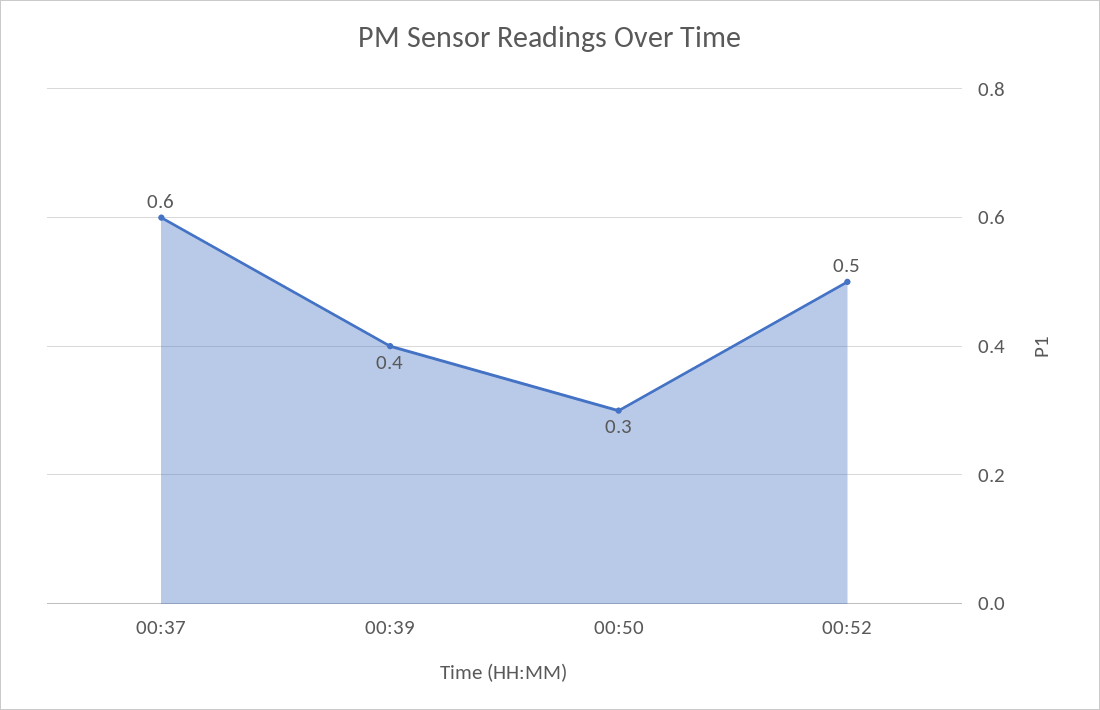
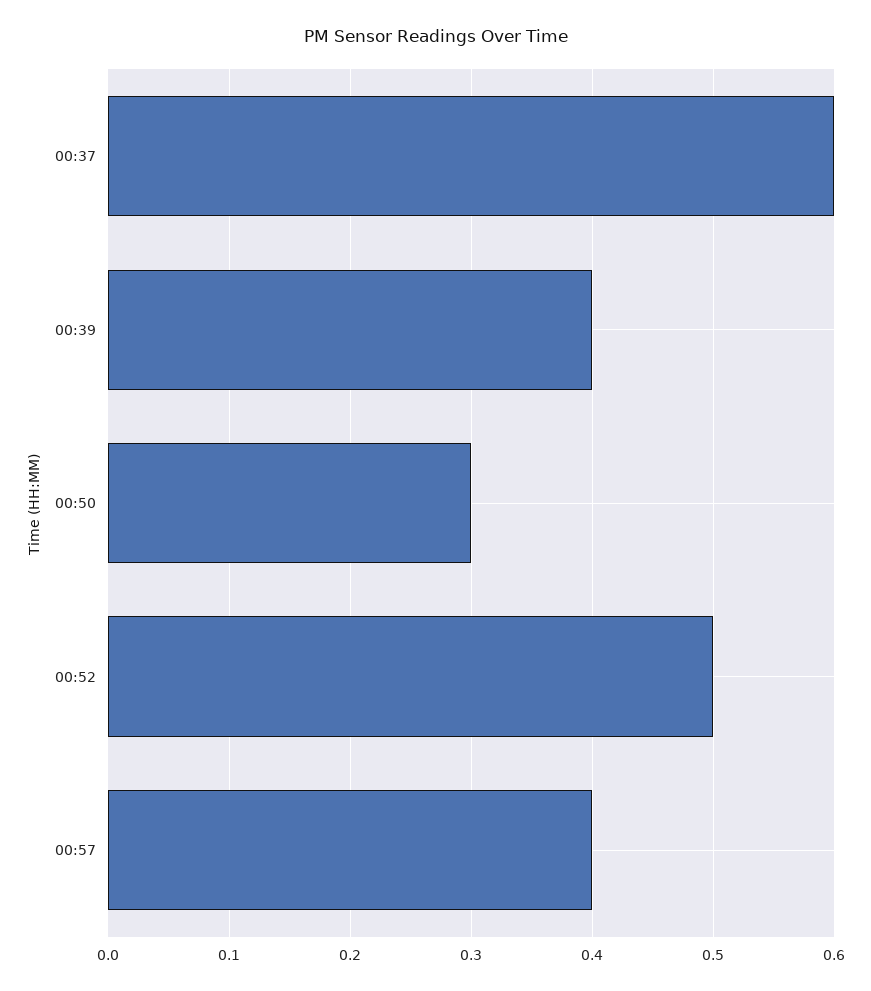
00:57: none -> 0.4

